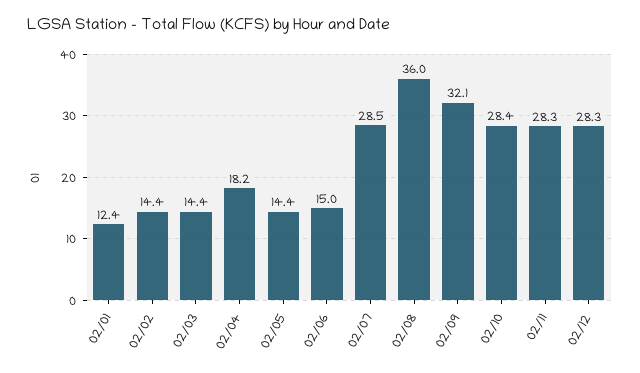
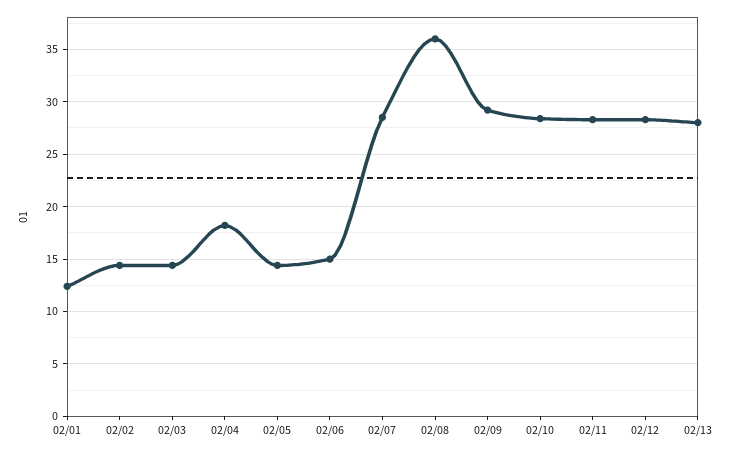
02/09: 32.1 -> 29
02/13: none -> 28

